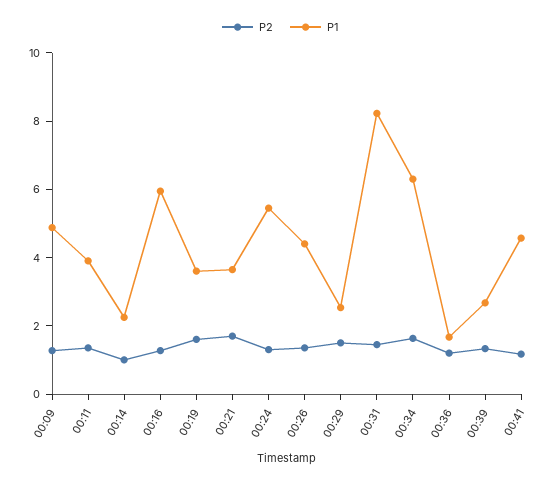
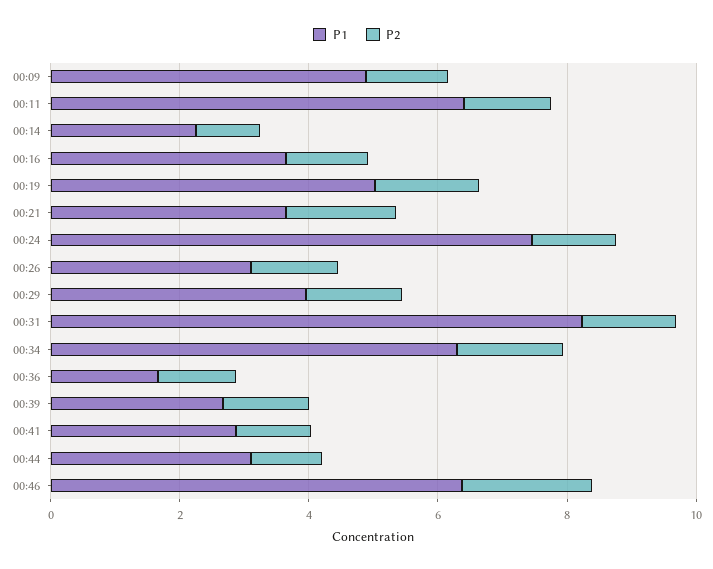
P1, 00:11: 4 -> 6.5
P1, 00:16: 6 -> 3.5
P1, 00:19: 3.5 -> 5
P1, 00:24: 5.5 -> 7.5
P1, 00:26: 4.5 -> 3
P1, 00:29: 2.5 -> 4
P1, 00:41: 4.5 -> 3
P1, 00:44: none -> 3
P2, 00:44: none -> 1
P1, 00:46: none -> 6.5
P2, 00:46: none -> 2

